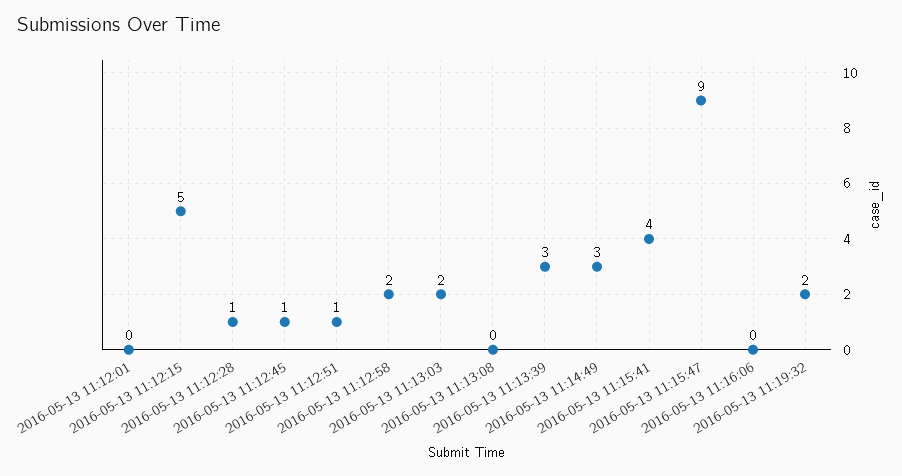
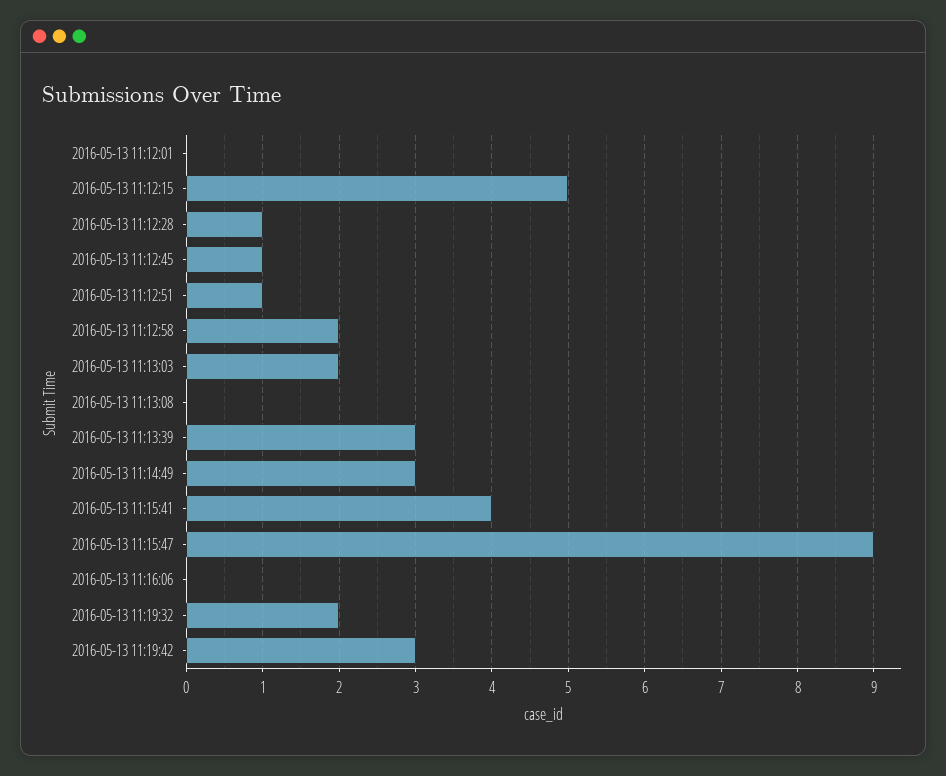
2016-05-13 11:19:42: none -> 3

